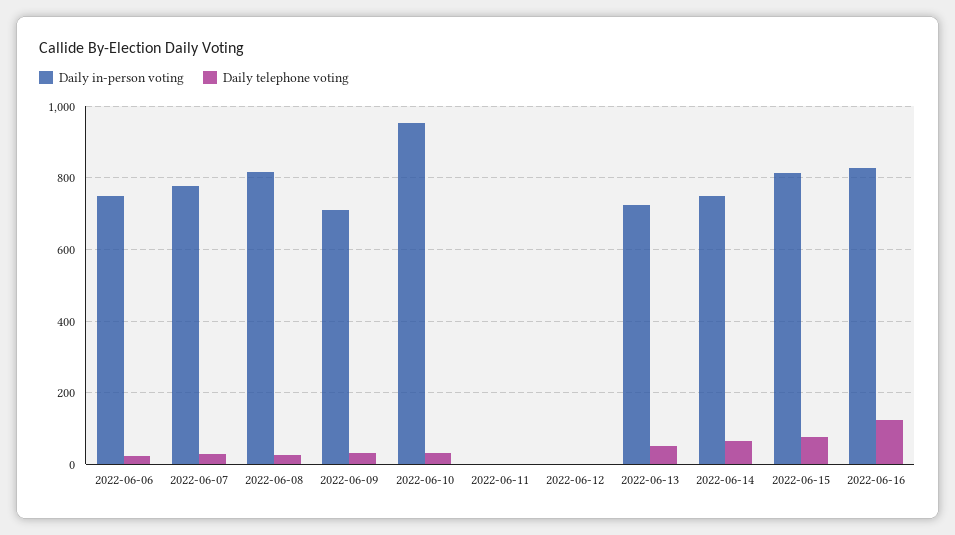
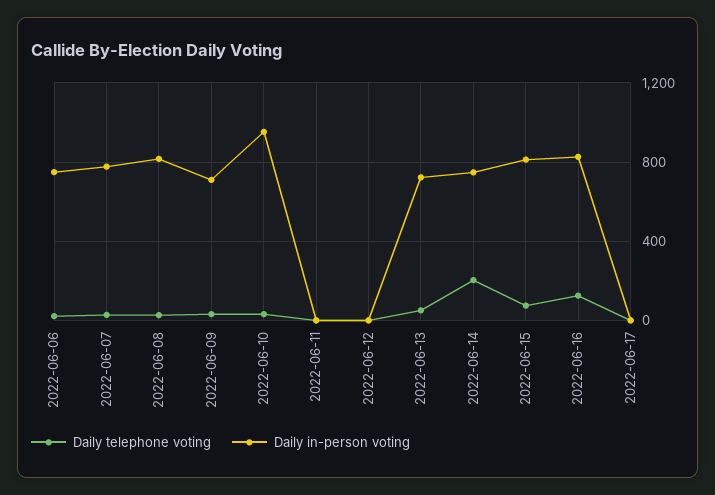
Daily telephone voting, 2022-06-14: 60 -> 200
Daily telephone voting, 2022-06-17: none -> 0
Daily in-person voting, 2022-06-17: none -> 0

